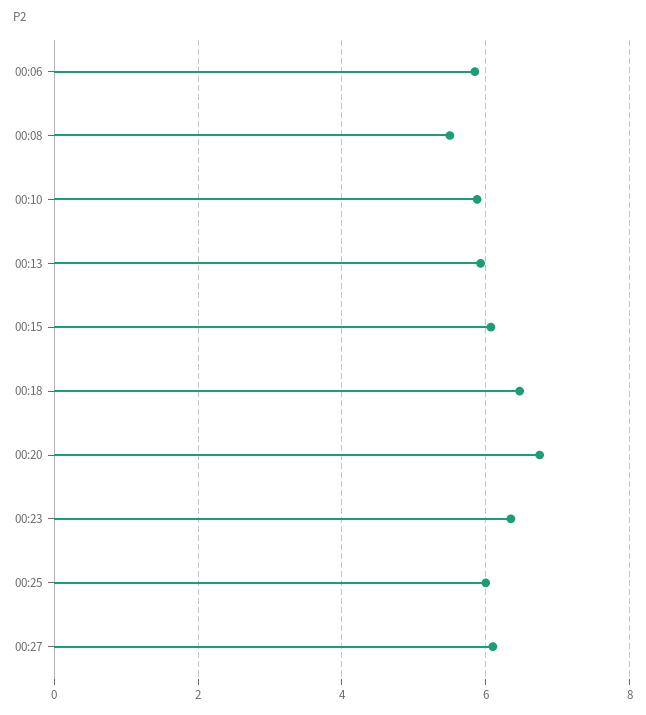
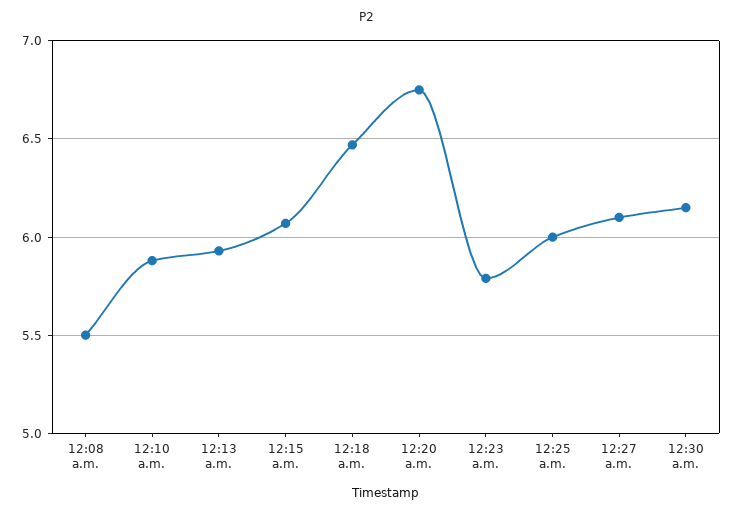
00:06: 5.8 -> none
00:23: 6.4 -> 5.8
12:30 a.m.: none -> 6.15

